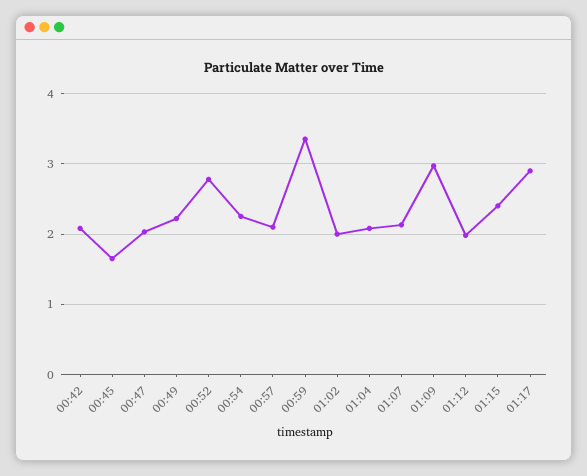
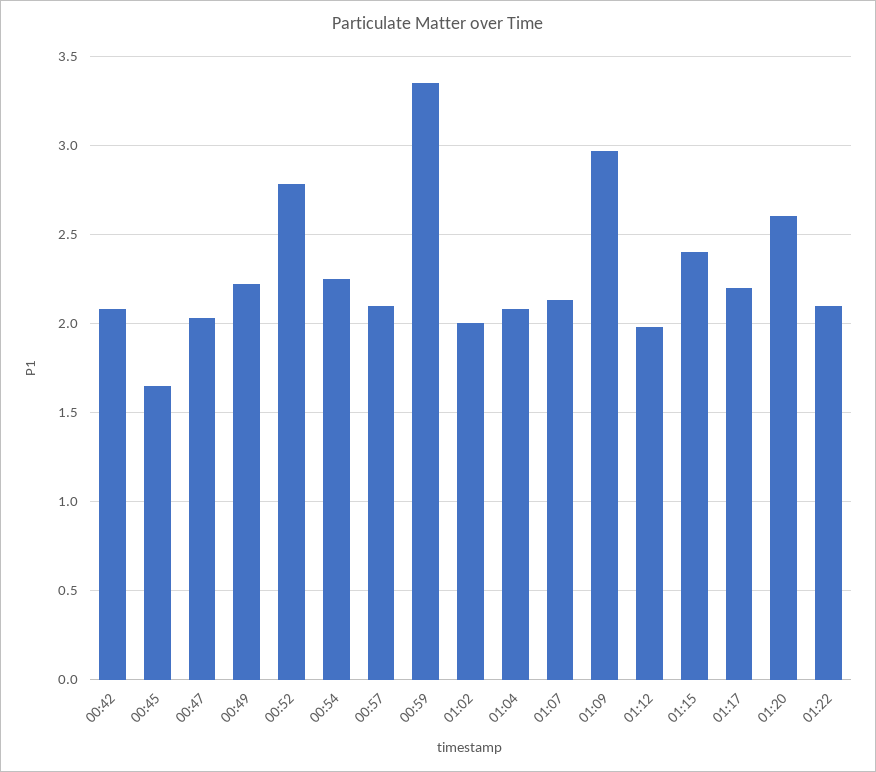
01:17: 2.9 -> 2.2
01:20: none -> 2.6
01:22: none -> 2.1

